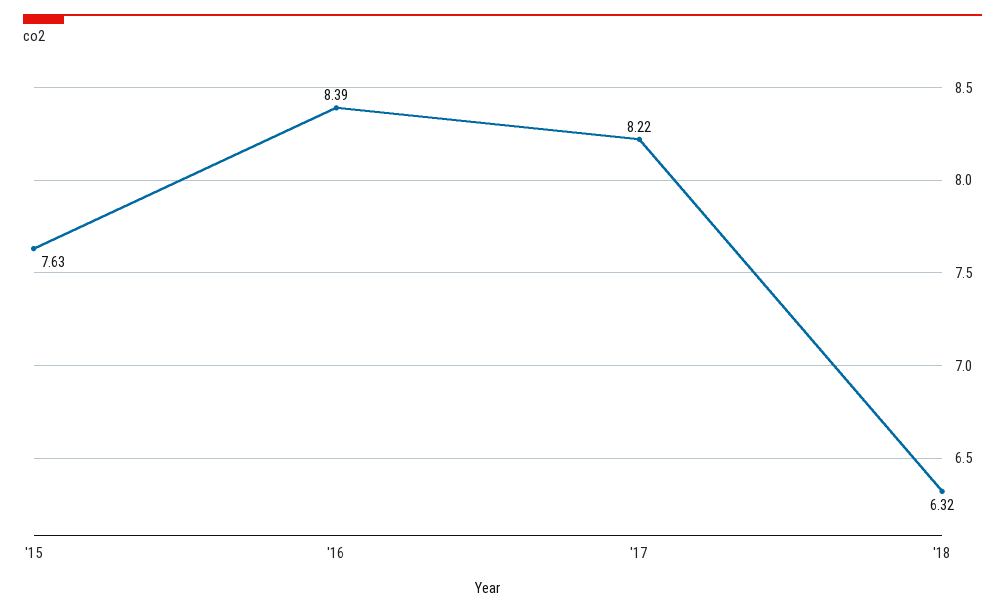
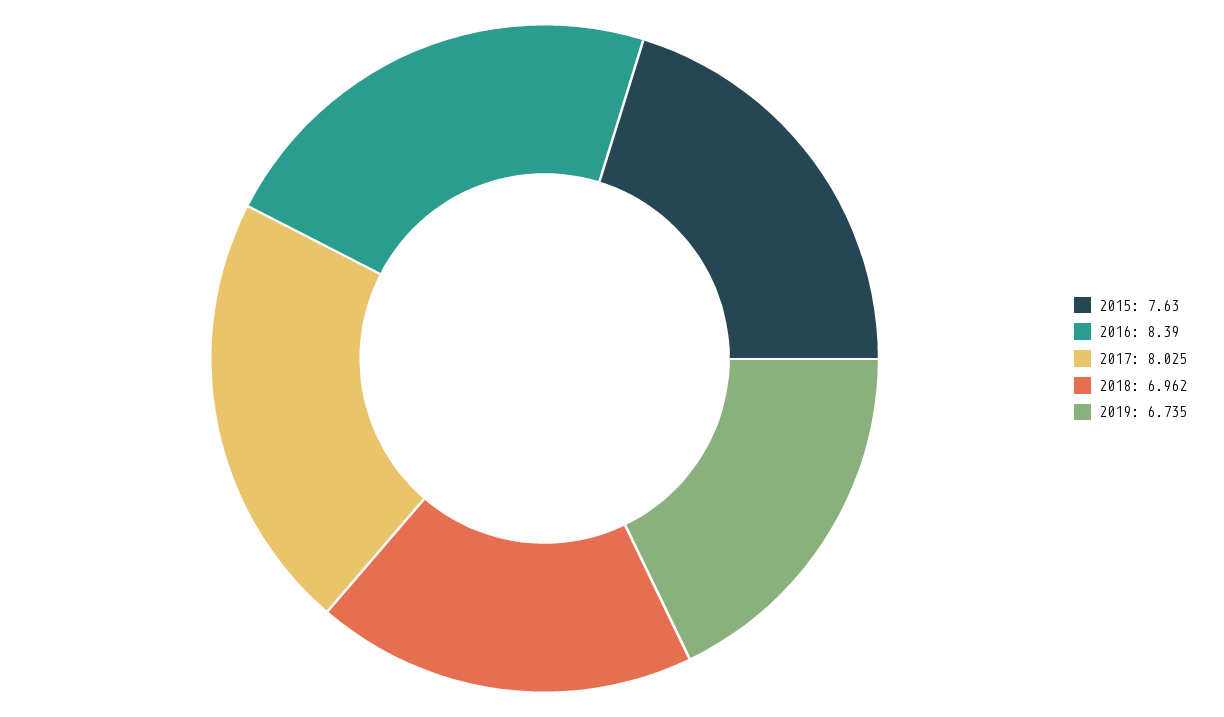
'17: 8.22 -> 8.025
'18: 6.32 -> 6.962
2019: none -> 6.735

